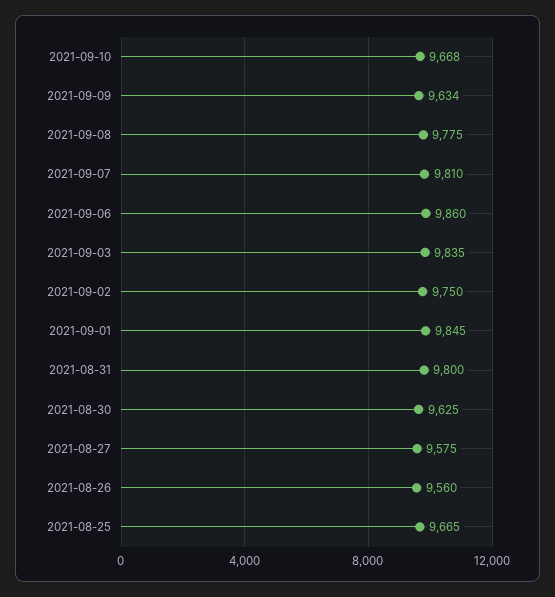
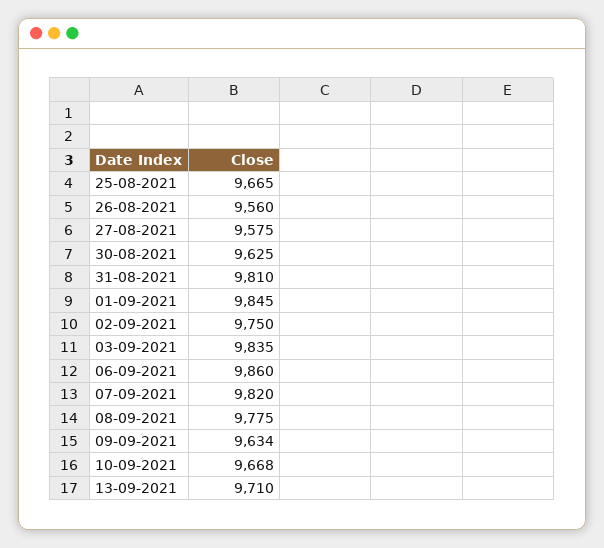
2021-09-07: 9810 -> 9820
2021-08-31: 9800 -> 9810
13-09-2021: none -> 9710

